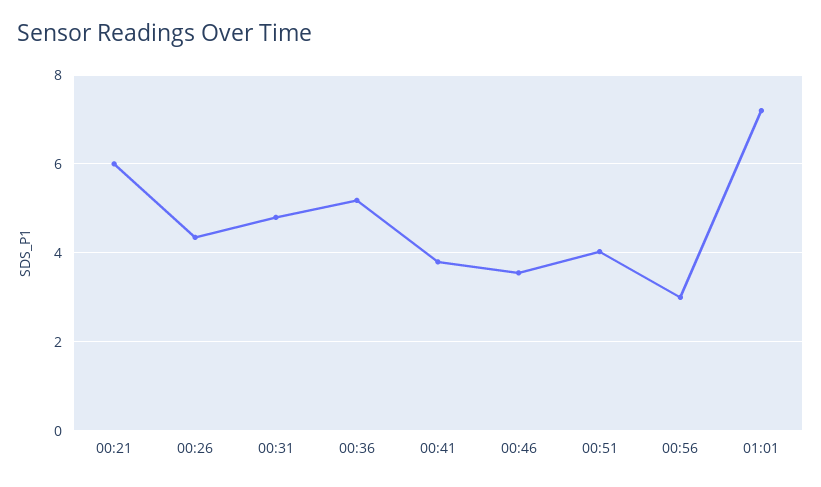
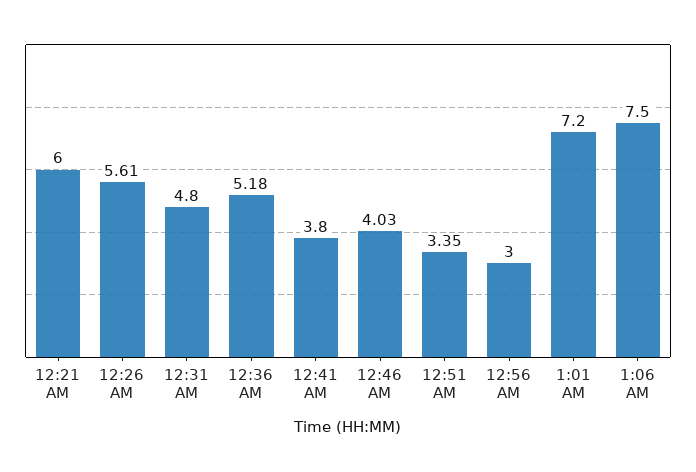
00:26: 4.4 -> 5.61
00:46: 3.6 -> 4.03
00:51: 4 -> 3.35
1:06 AM: none -> 7.5

